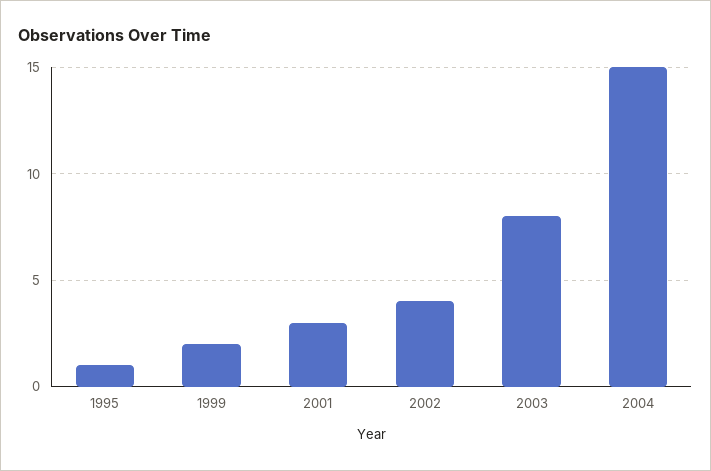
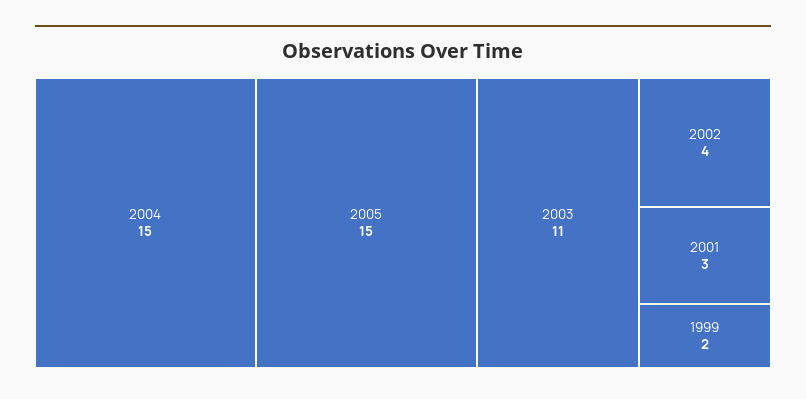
1995: 1 -> none
2003: 8 -> 11
2005: none -> 15

